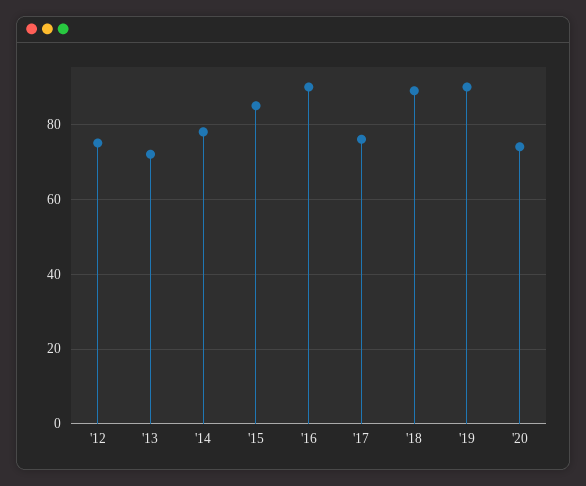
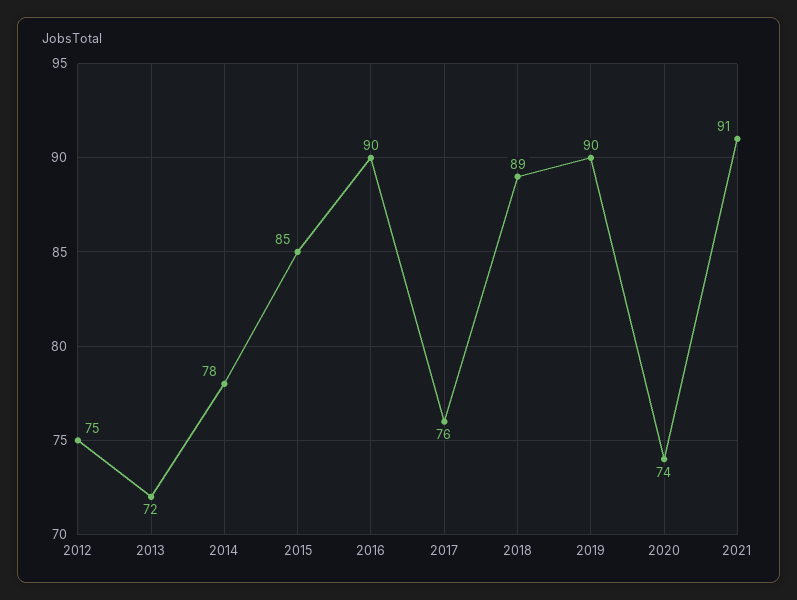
2021: none -> 91

